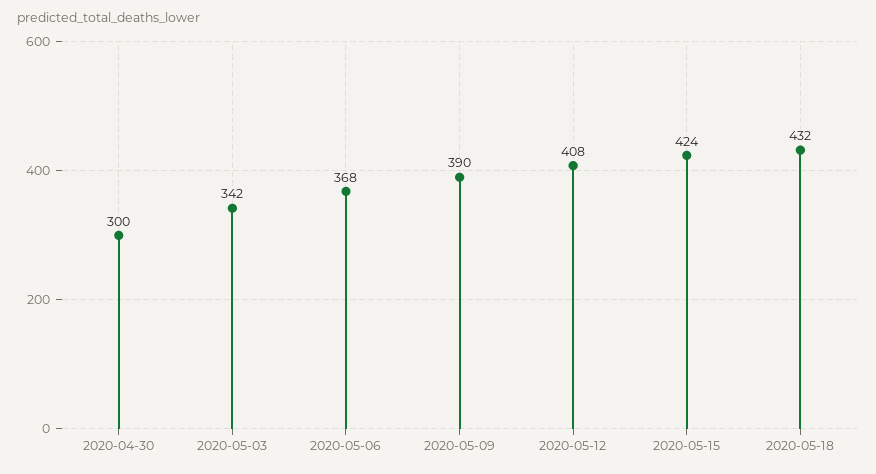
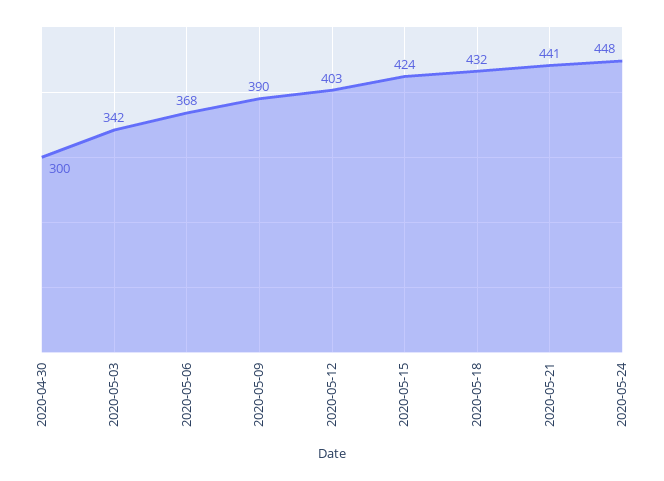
2020-05-12: 408 -> 403
2020-05-21: none -> 441
2020-05-24: none -> 448

